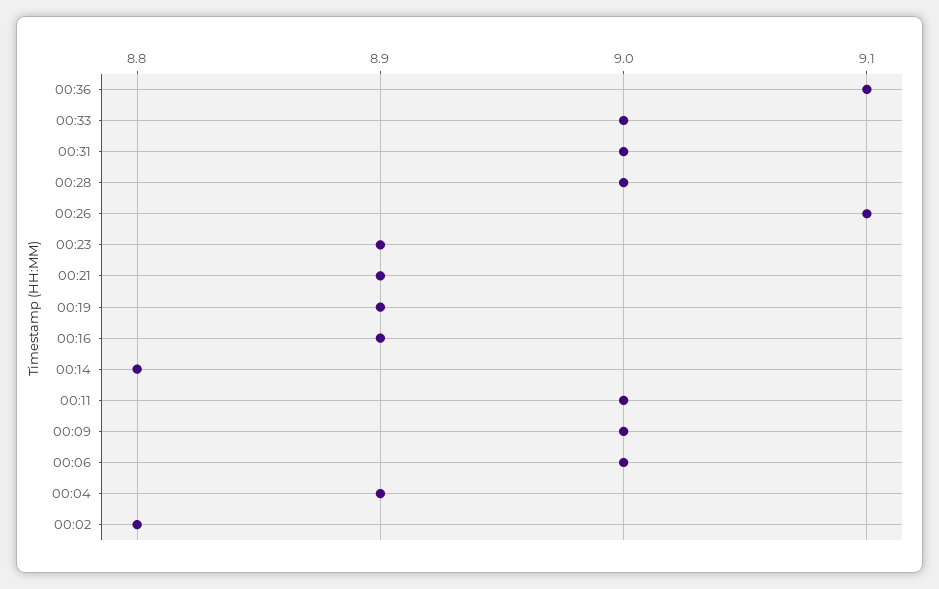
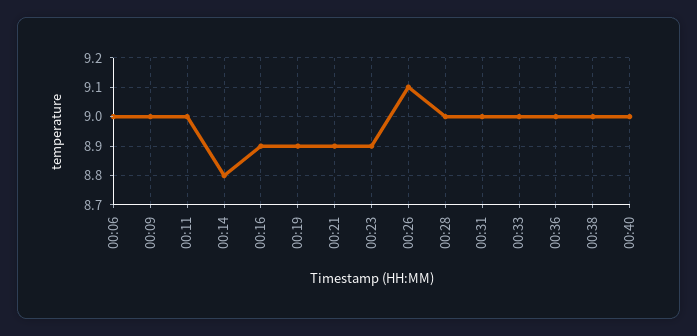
00:36: 9.1 -> 9
00:04: 8.9 -> none
00:02: 8.8 -> none
00:38: none -> 9
00:40: none -> 9

